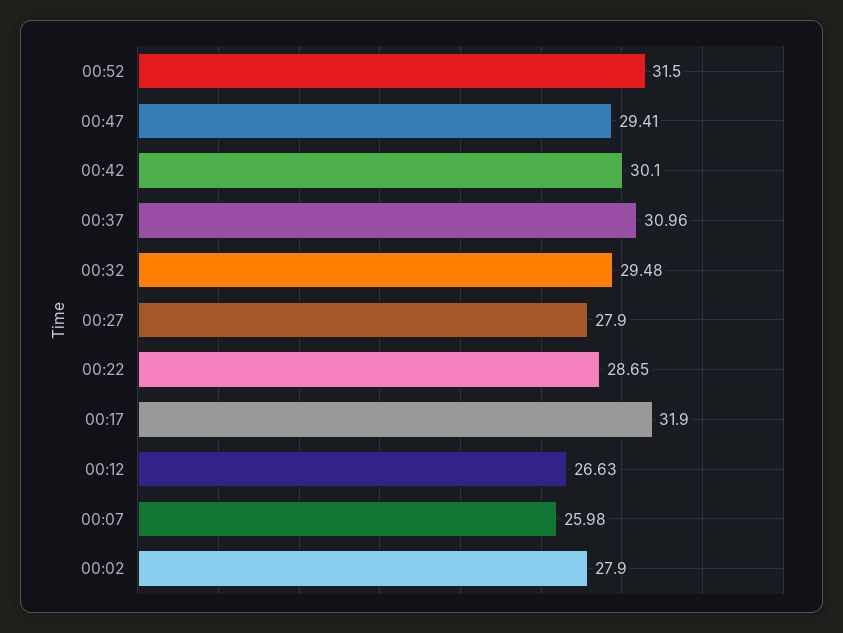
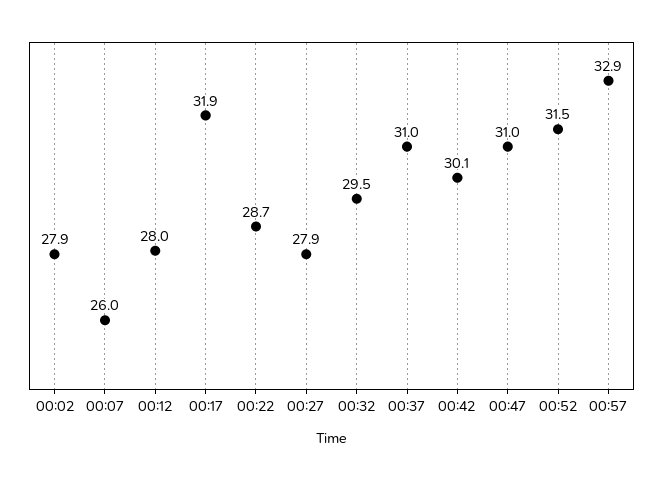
00:47: 29.41 -> 31
00:12: 26.63 -> 28
00:57: none -> 32.9

